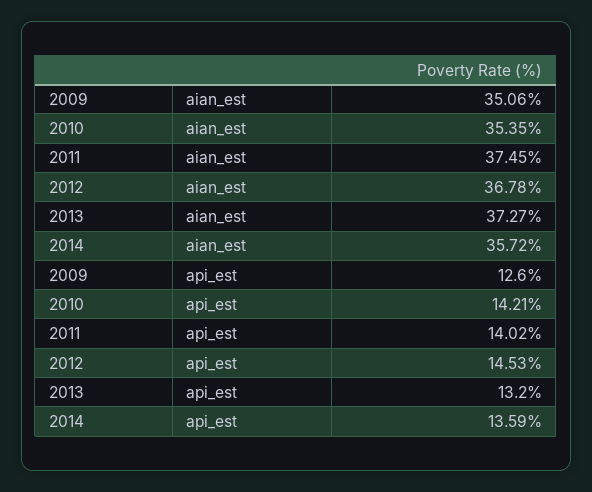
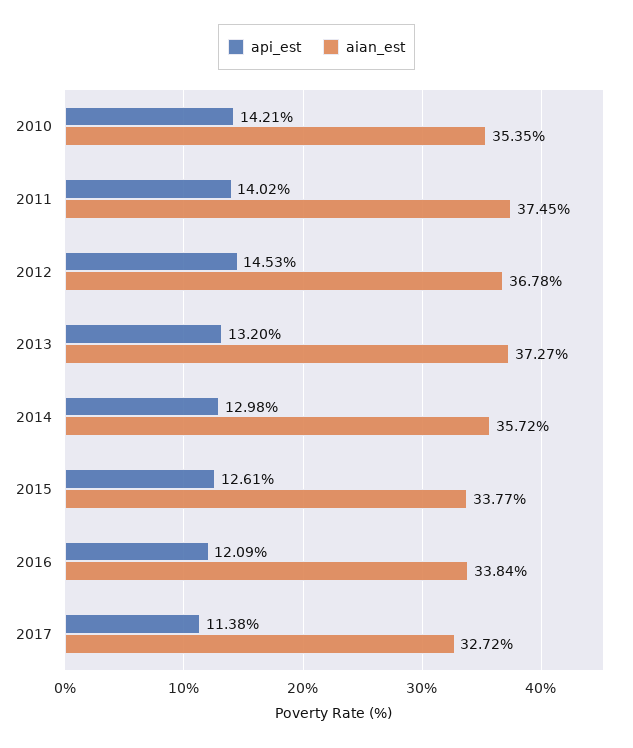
aian_est, 2009: 35.06 -> none
api_est, 2009: 12.6 -> none
api_est, 2014: 13.59 -> 12.98
api_est, 2015: none -> 12.61
aian_est, 2015: none -> 33.77
api_est, 2016: none -> 12.09
aian_est, 2016: none -> 33.84
api_est, 2017: none -> 11.38
aian_est, 2017: none -> 32.72

